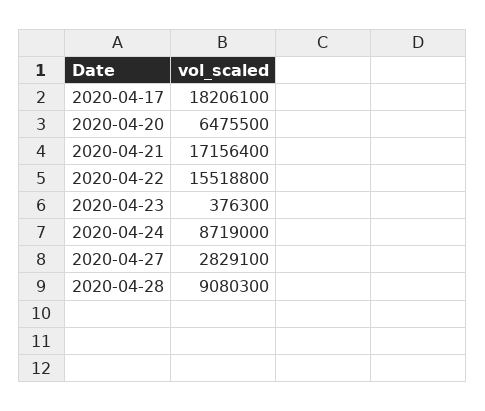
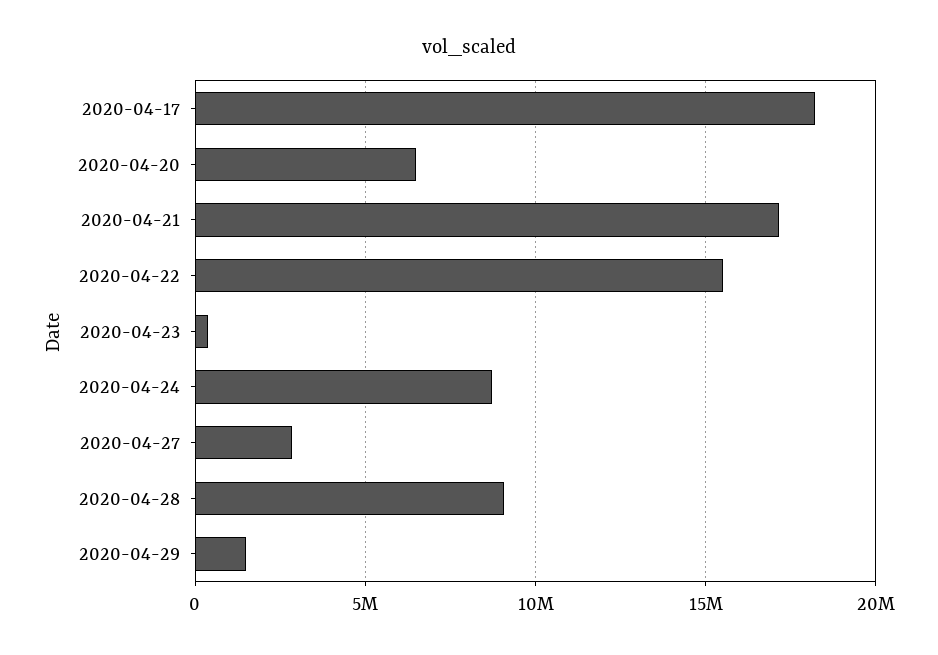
2020-04-29: none -> 1500000

